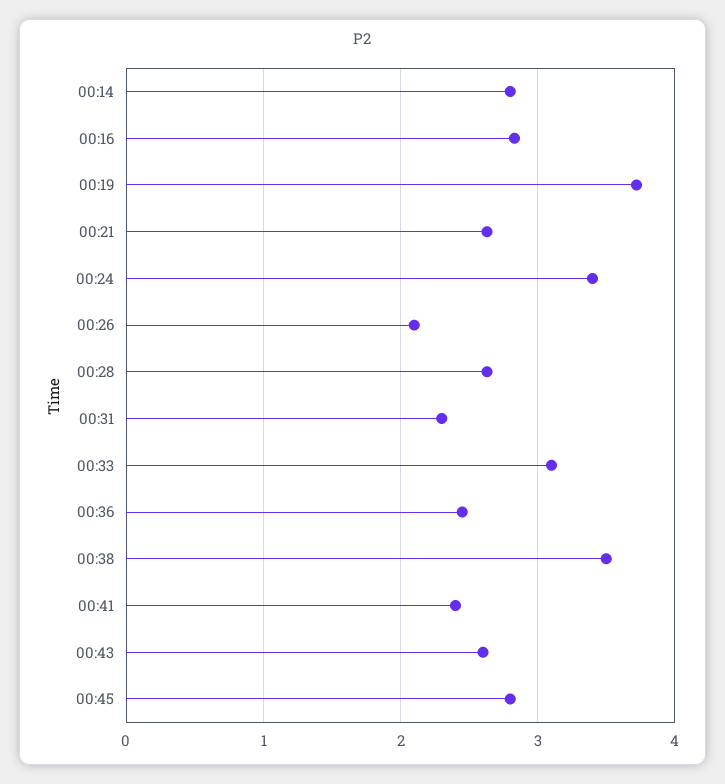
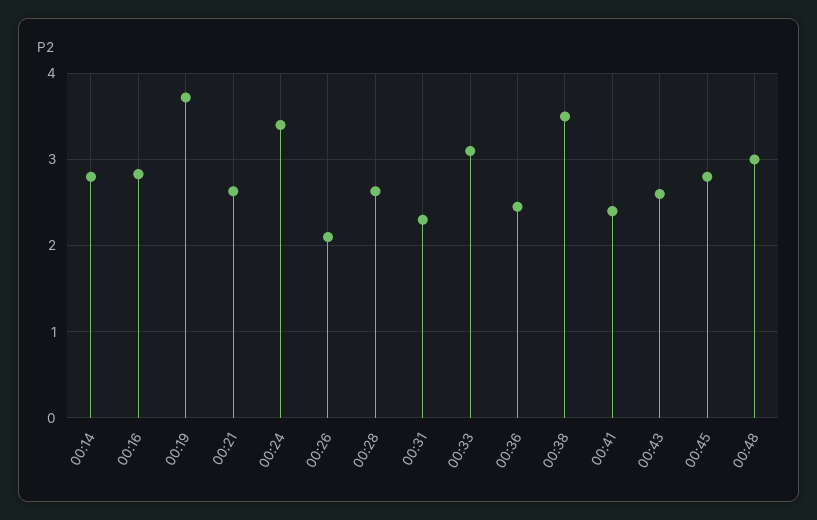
00:48: none -> 3

